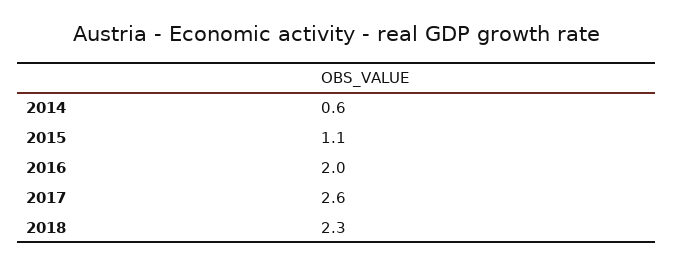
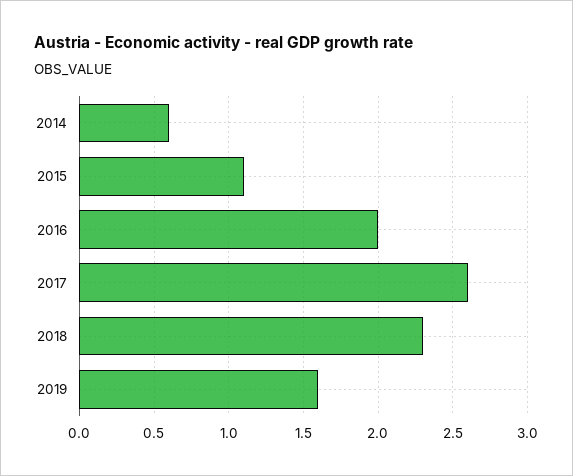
2019: none -> 1.6

